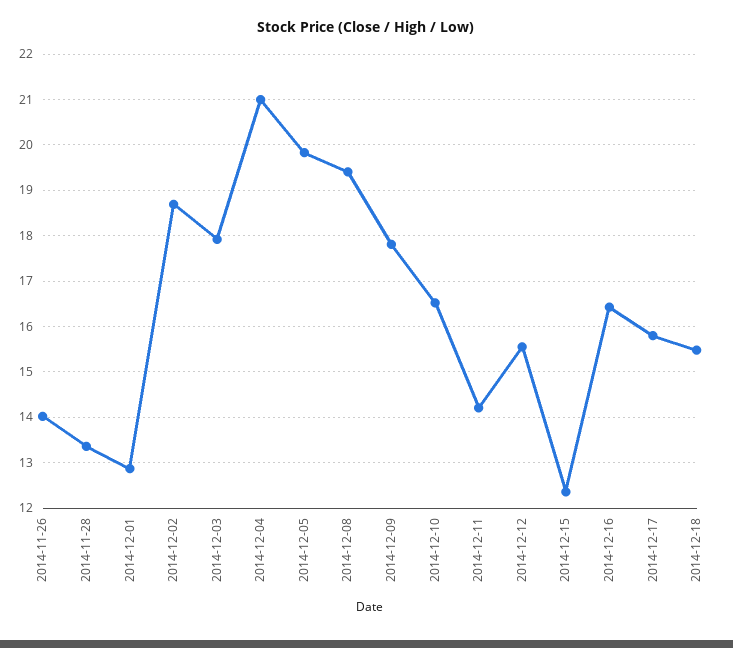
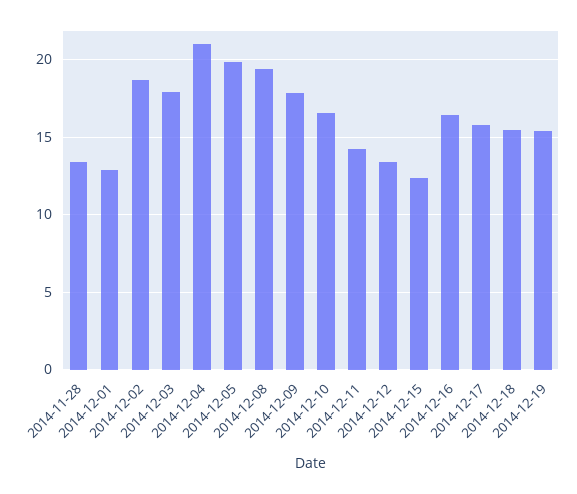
2014-11-26: 14 -> none
2014-12-12: 15.6 -> 13.5
2014-12-19: none -> 15.5

